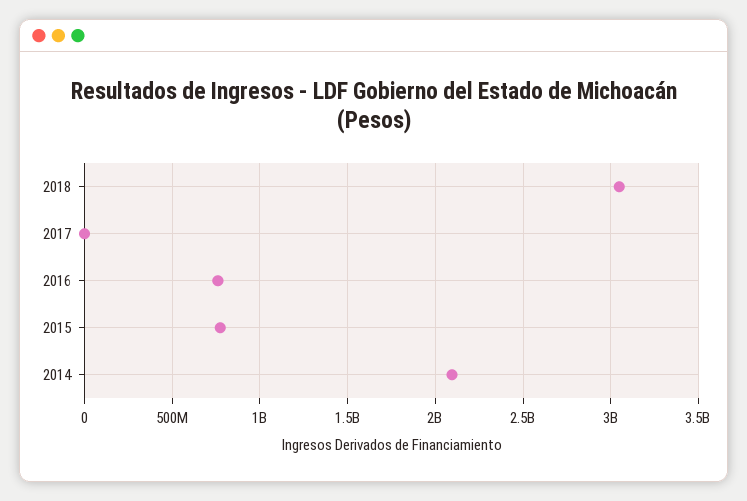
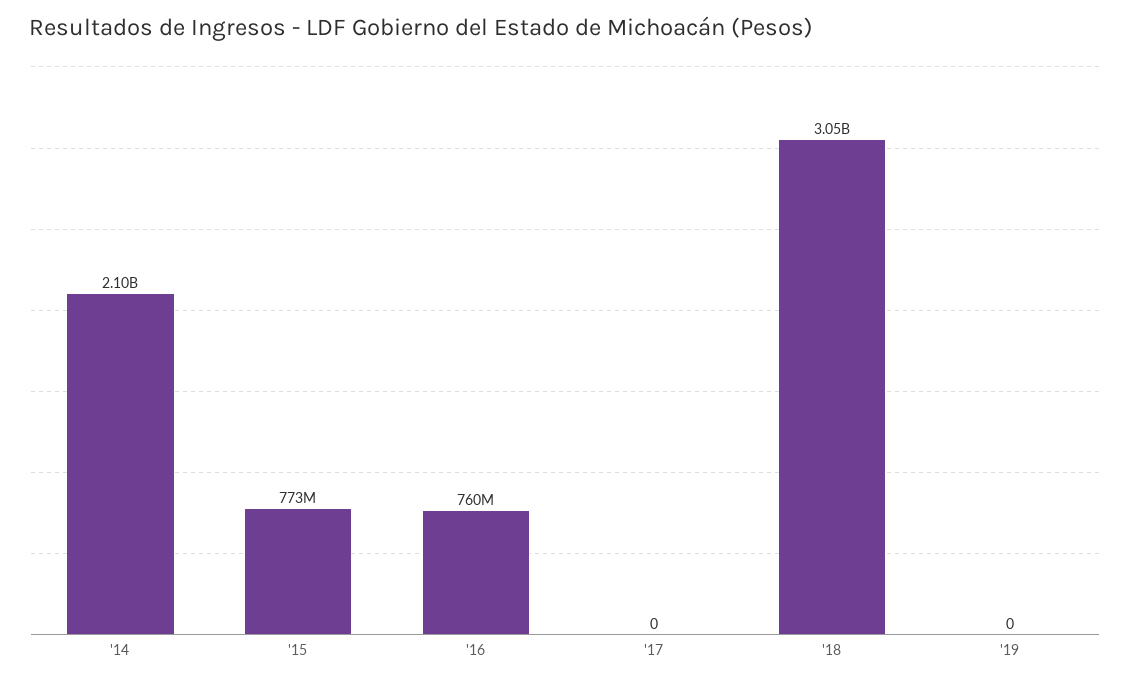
'19: none -> 0

